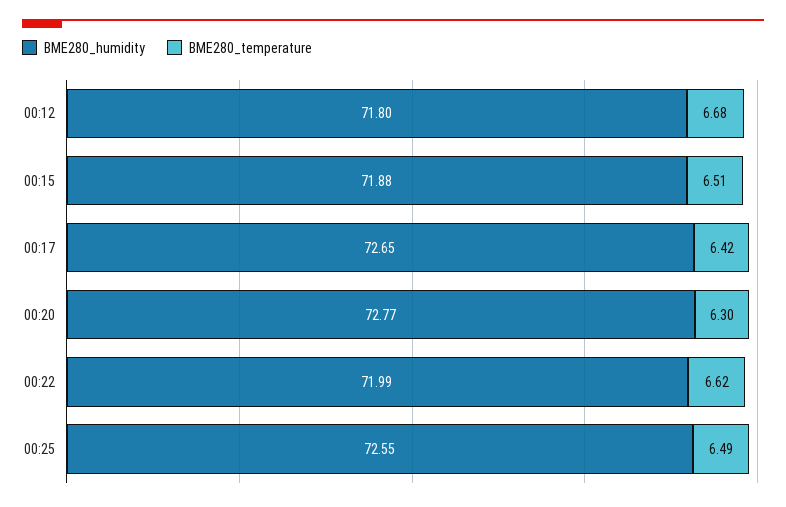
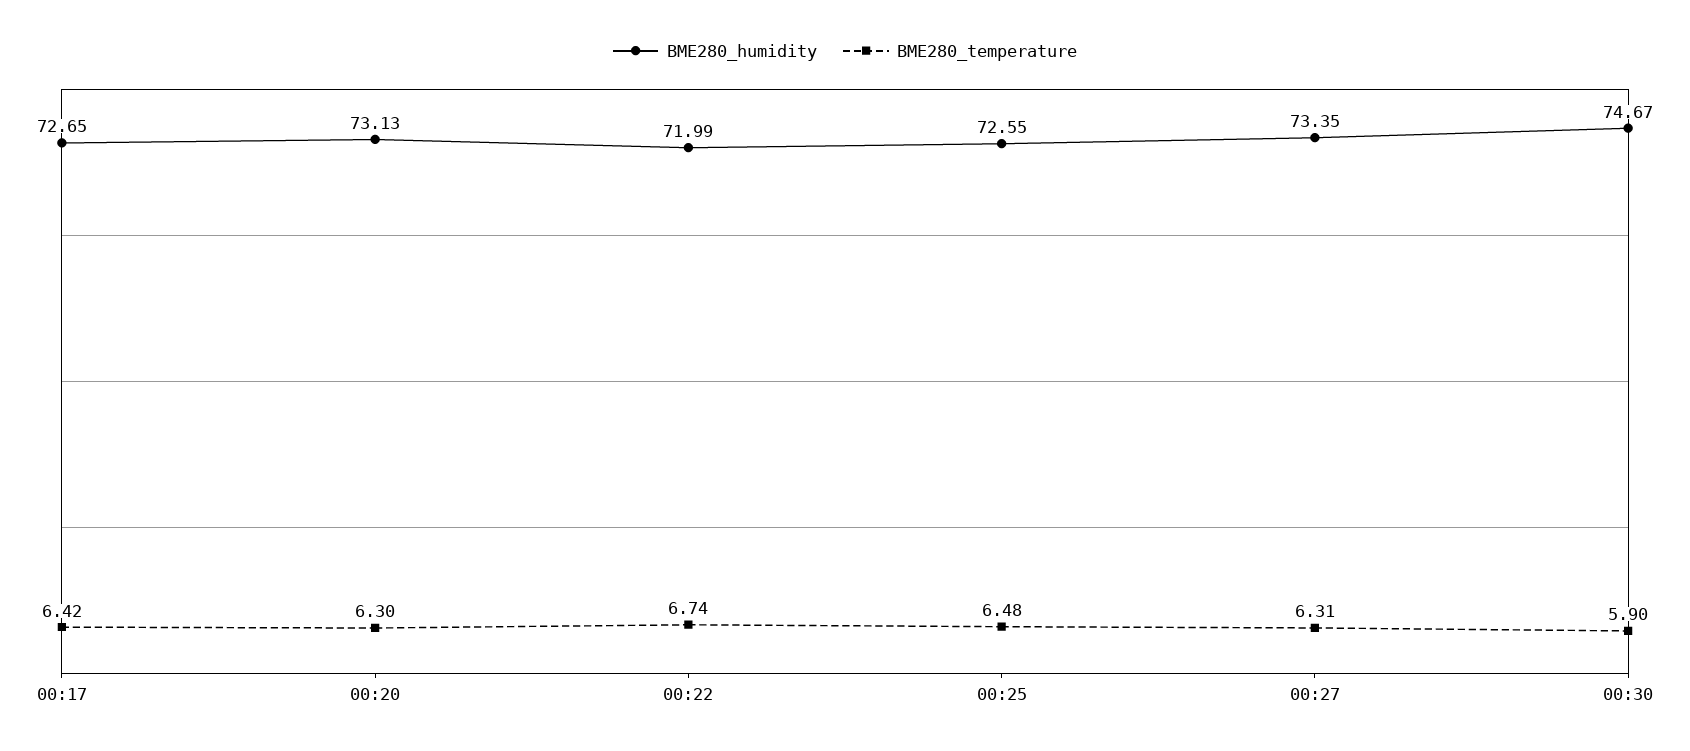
BME280_humidity, 00:12: 71.8 -> none
BME280_temperature, 00:12: 6.68 -> none
BME280_humidity, 00:15: 71.88 -> none
BME280_temperature, 00:15: 6.51 -> none
BME280_humidity, 00:20: 72.77 -> 73.13
BME280_temperature, 00:22: 6.62 -> 6.74
BME280_temperature, 00:25: 6.49 -> 6.48
BME280_humidity, 00:27: none -> 73.35
BME280_temperature, 00:27: none -> 6.31
BME280_humidity, 00:30: none -> 74.67
BME280_temperature, 00:30: none -> 5.9

